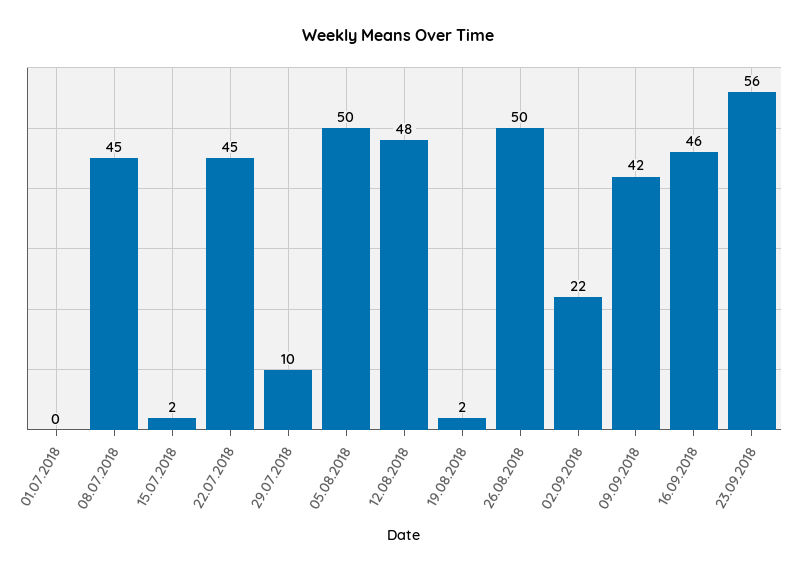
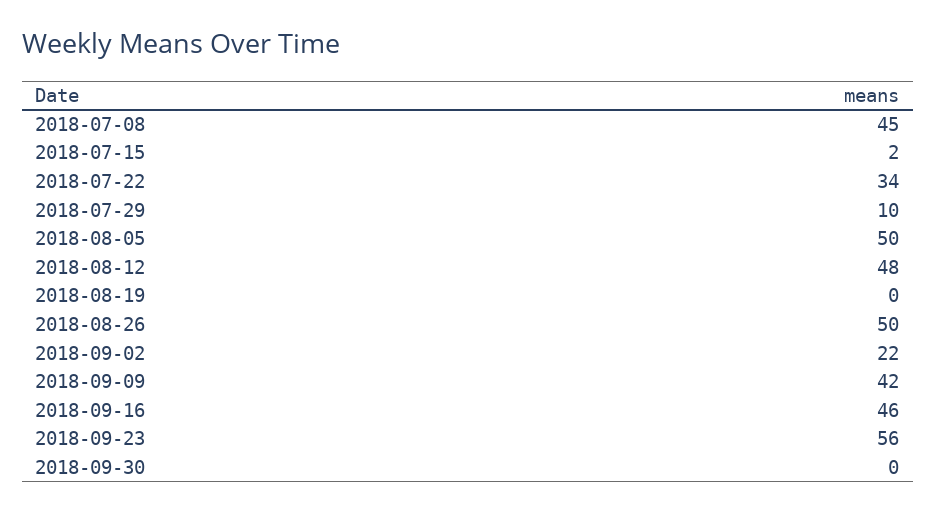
01.07.2018: 0 -> none
22.07.2018: 45 -> 34
19.08.2018: 2 -> 0
2018-09-30: none -> 0

